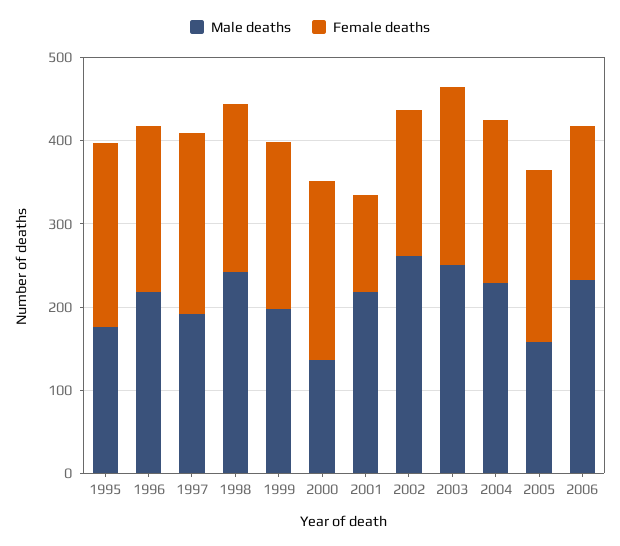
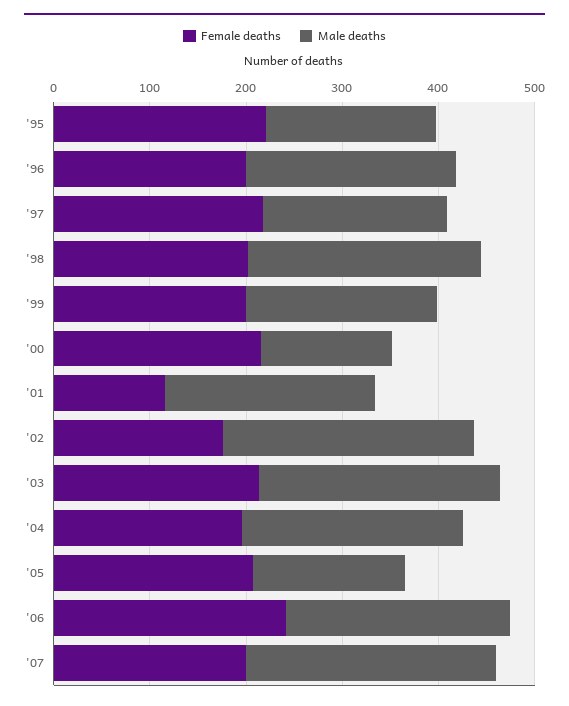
Female deaths, 2006: 180 -> 240
Female deaths, '07: none -> 200
Male deaths, '07: none -> 260

